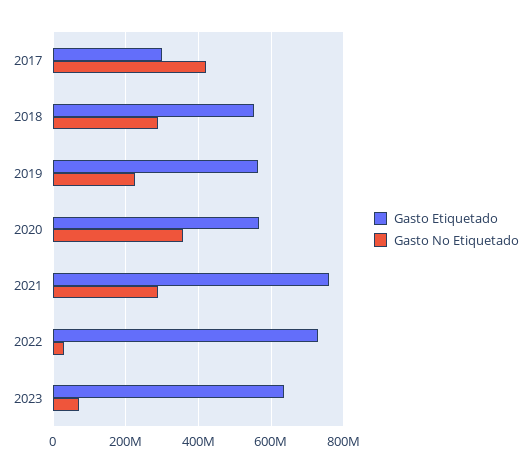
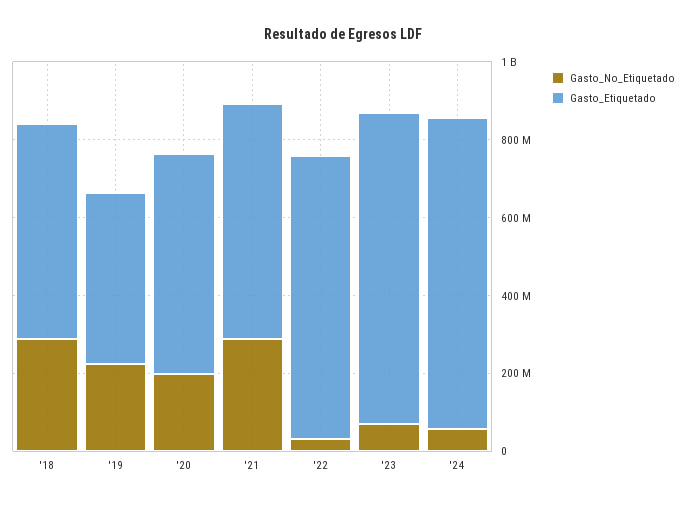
Gasto Etiquetado, 2017: 300000000 -> none
Gasto No Etiquetado, 2017: 420000000 -> none
Gasto Etiquetado, 2019: 560000000 -> 450000000
Gasto No Etiquetado, 2020: 360000000 -> 200000000
Gasto Etiquetado, 2021: 760000000 -> 600000000
Gasto Etiquetado, 2023: 640000000 -> 800000000
Gasto No Etiquetado, '24: none -> 50000000
Gasto Etiquetado, '24: none -> 800000000

